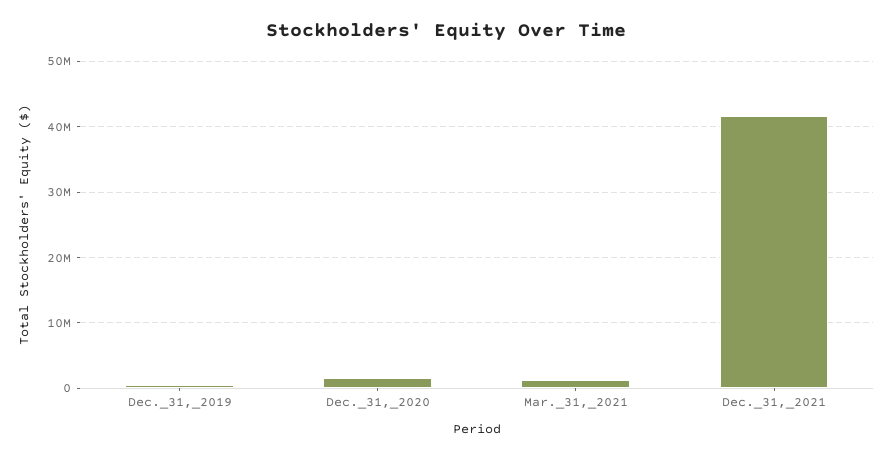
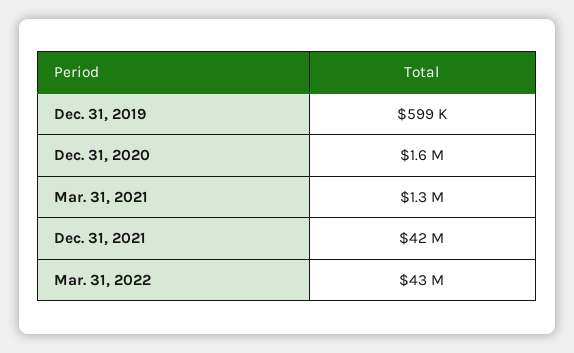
Mar. 31, 2022: none -> 43000000

